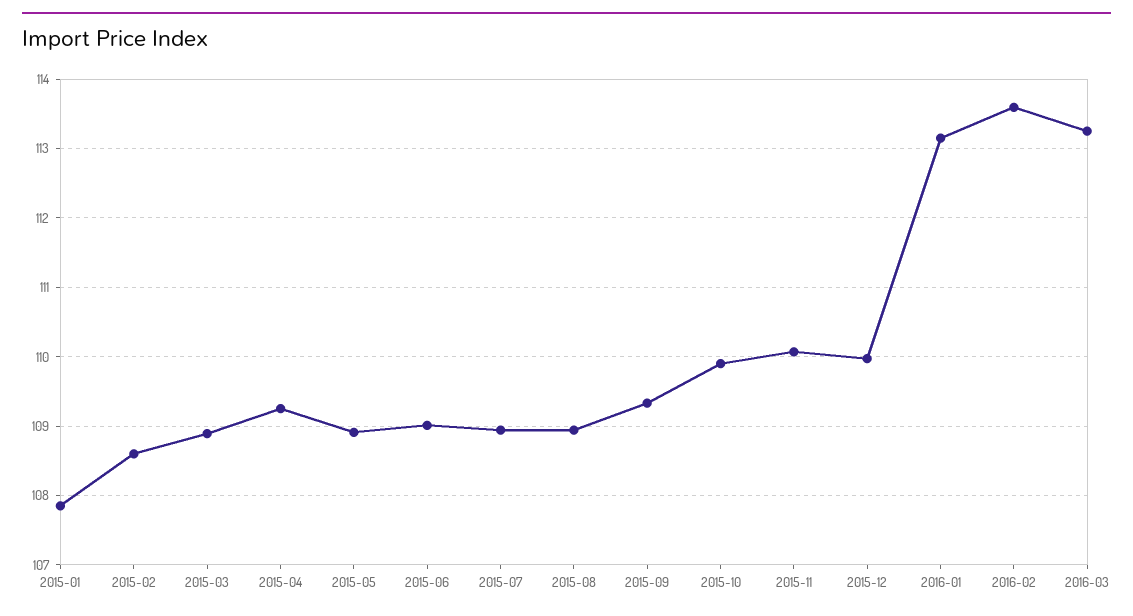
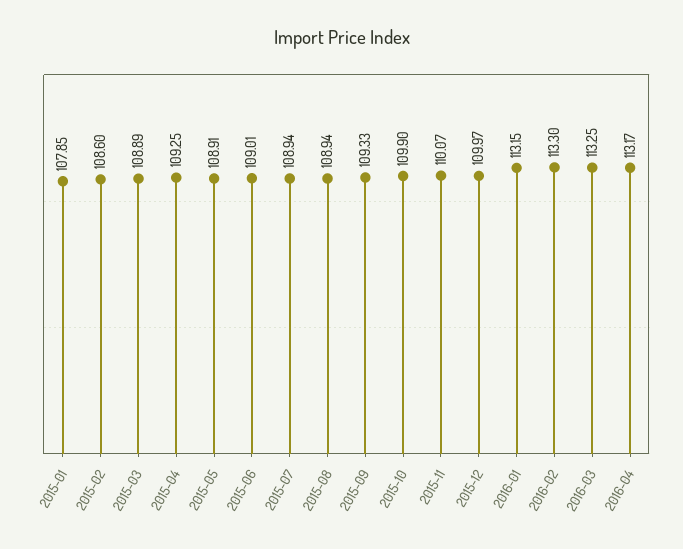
2016-02: 113.6 -> 113.3
2016-04: none -> 113.17

